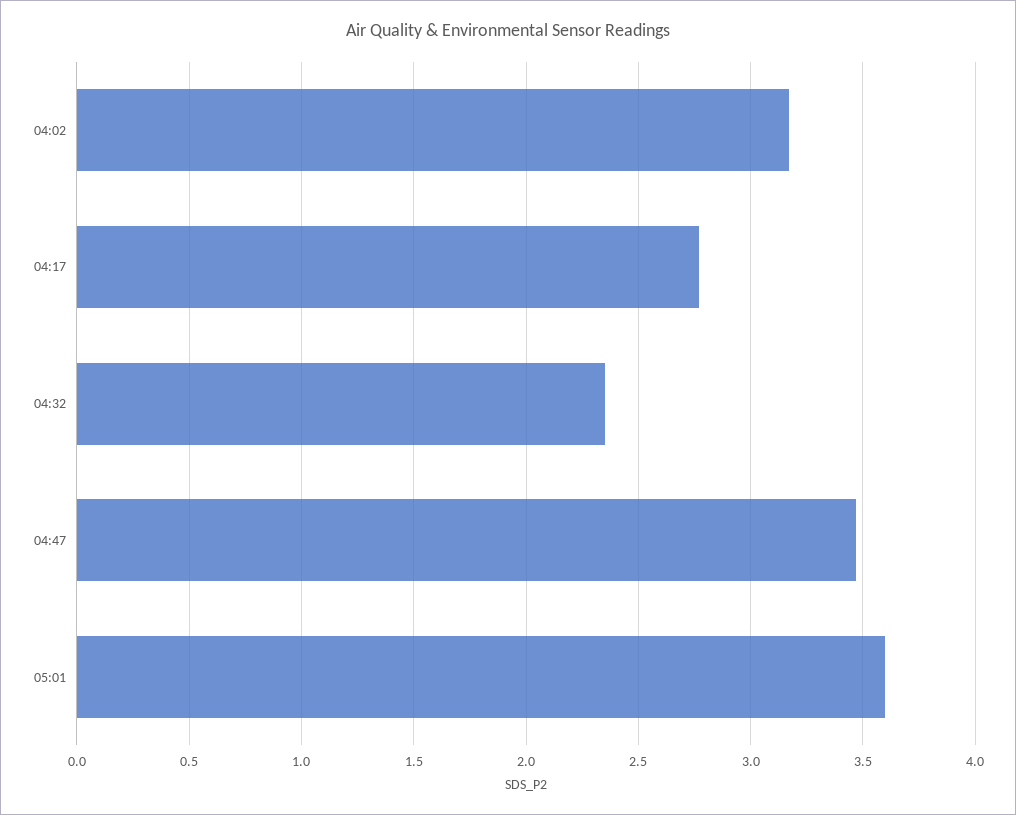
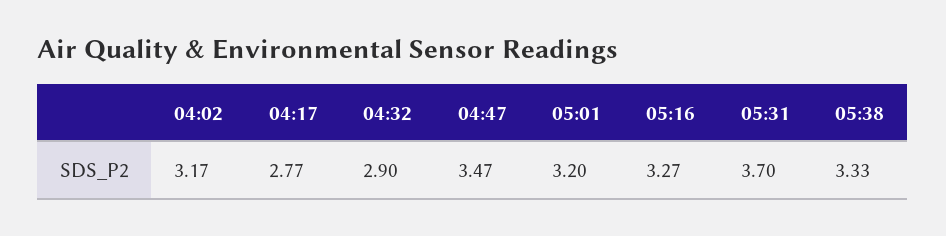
04:32: 2.35 -> 2.9
05:01: 3.6 -> 3.2
05:16: none -> 3.27
05:31: none -> 3.7
05:38: none -> 3.33

